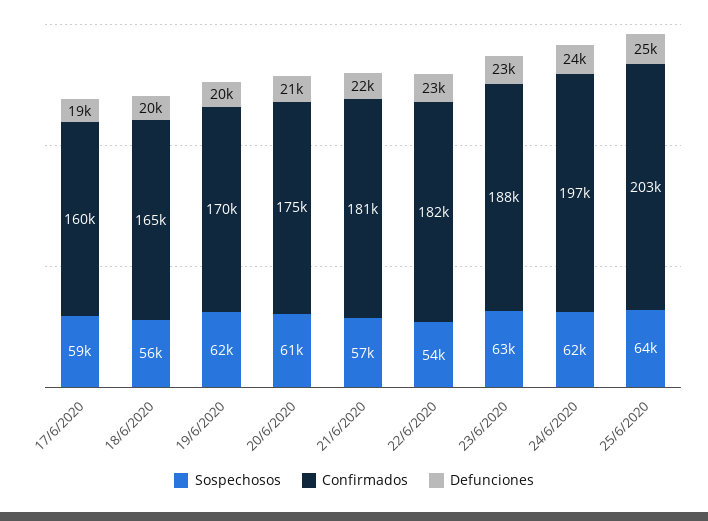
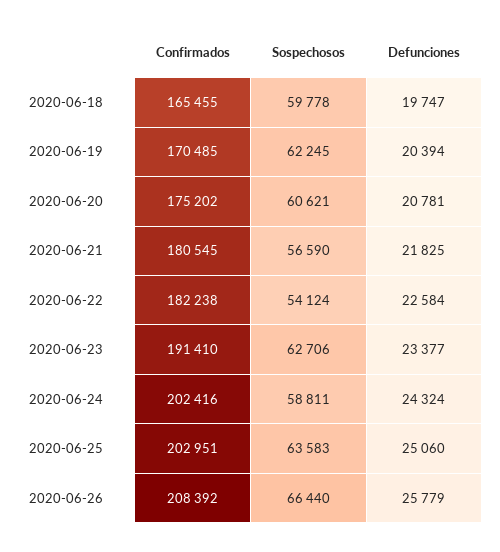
Sospechosos, 17/6/2020: 59000 -> none
Confirmados, 17/6/2020: 160000 -> none
Defunciones, 17/6/2020: 19000 -> none
Sospechosos, 18/6/2020: 56000 -> 59778
Confirmados, 23/6/2020: 188000 -> 191410
Sospechosos, 24/6/2020: 62000 -> 58811
Confirmados, 24/6/2020: 197000 -> 202416
Confirmados, 2020-06-26: none -> 208392
Sospechosos, 2020-06-26: none -> 66440
Defunciones, 2020-06-26: none -> 25779

